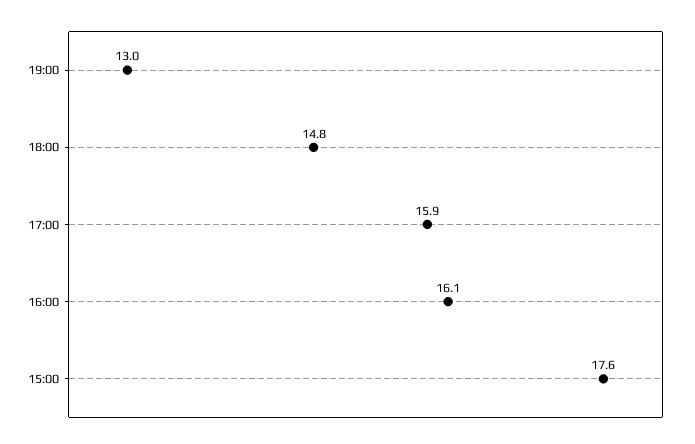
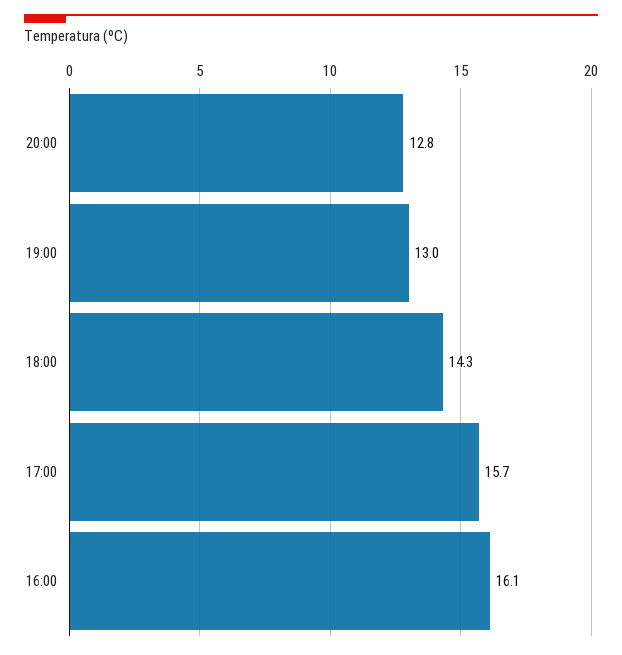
18:00: 14.8 -> 14.3
17:00: 15.9 -> 15.7
15:00: 17.6 -> none
20:00: none -> 12.8

